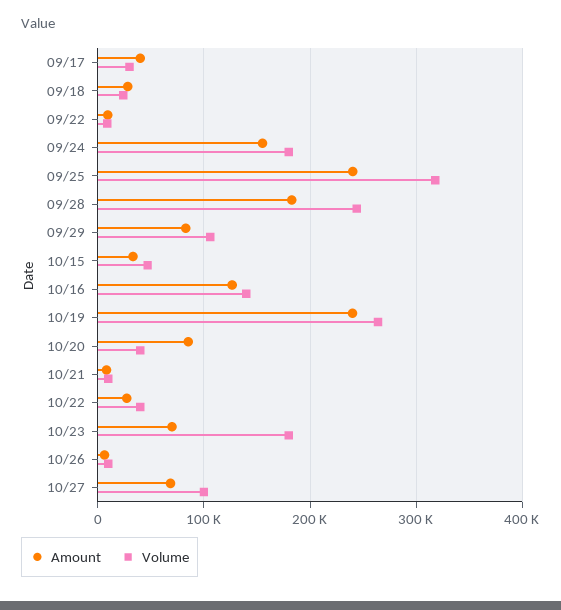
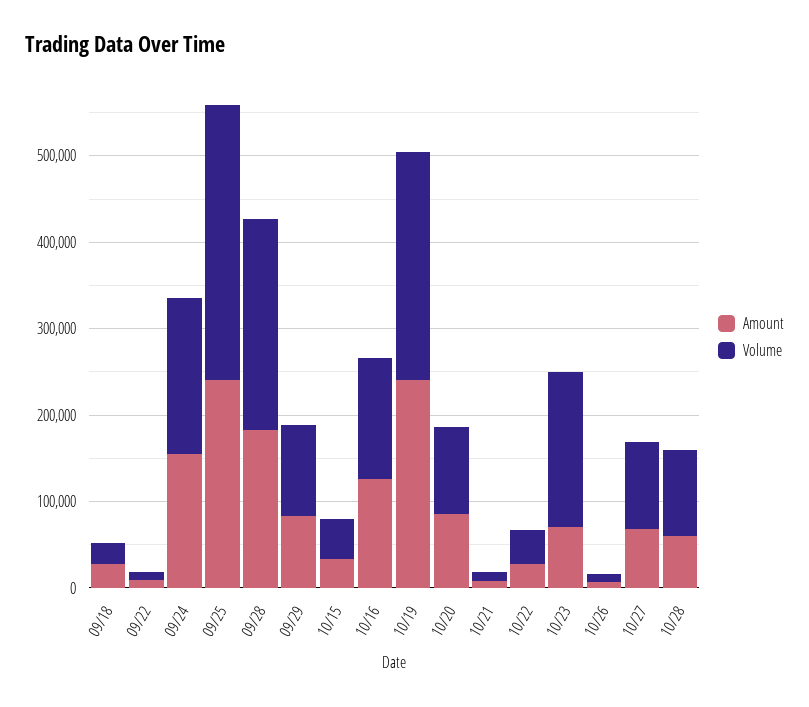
Amount, 09/17: 40000 -> none
Volume, 09/17: 30000 -> none
Volume, 10/20: 40000 -> 100000
Amount, 10/28: none -> 60000
Volume, 10/28: none -> 100000

